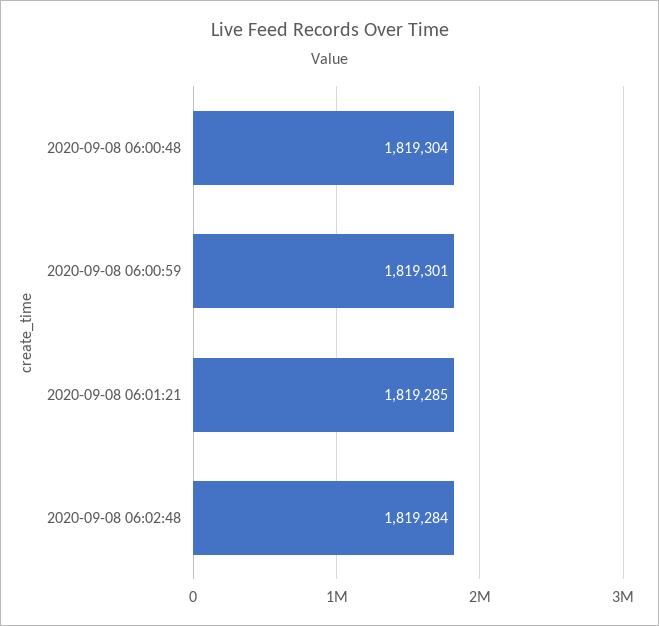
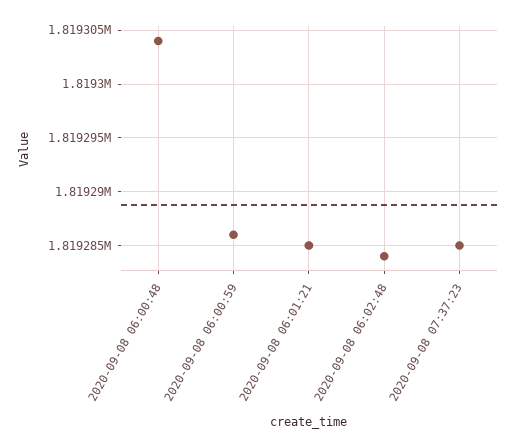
2020-09-08 06:00:59: 1819301 -> 1819286
2020-09-08 07:37:23: none -> 1819285

